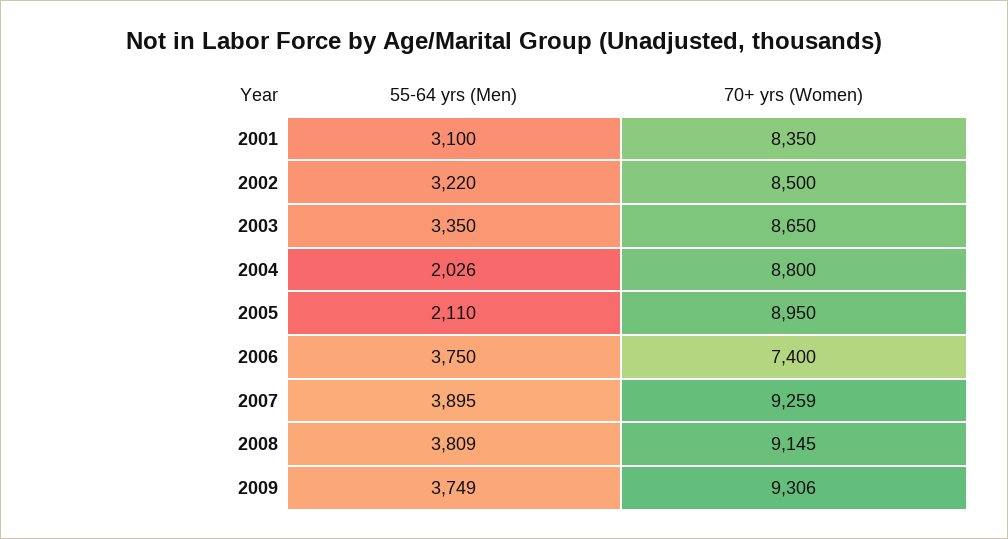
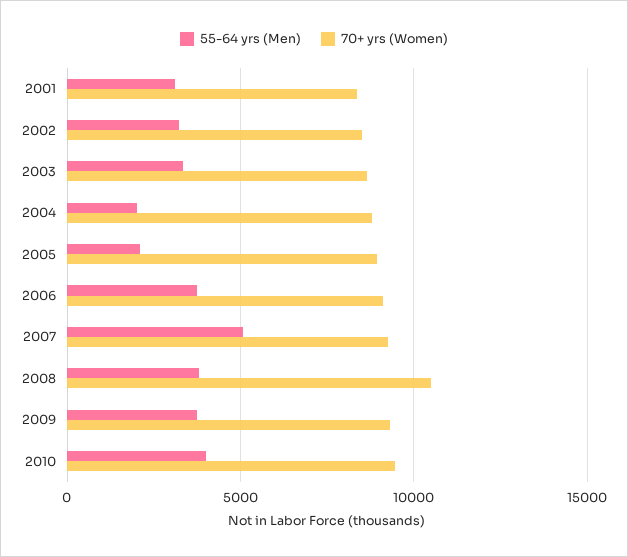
70+ yrs (Women), 2006: 7400 -> 9000
55-64 yrs (Men), 2007: 3895 -> 5000
70+ yrs (Women), 2008: 9145 -> 10500
55-64 yrs (Men), 2010: none -> 4000
70+ yrs (Women), 2010: none -> 9500

